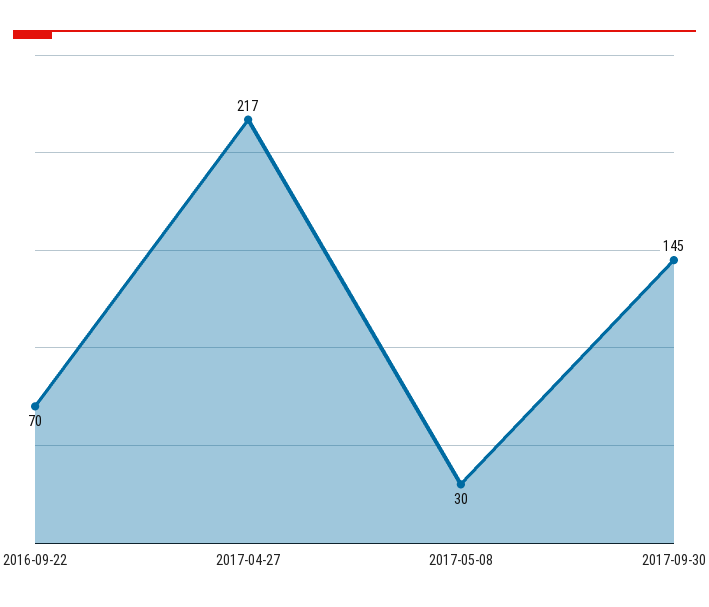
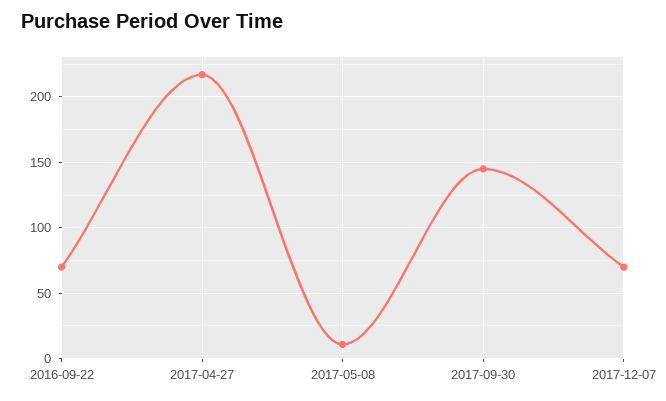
2017-05-08: 30 -> 10
2017-12-07: none -> 70

